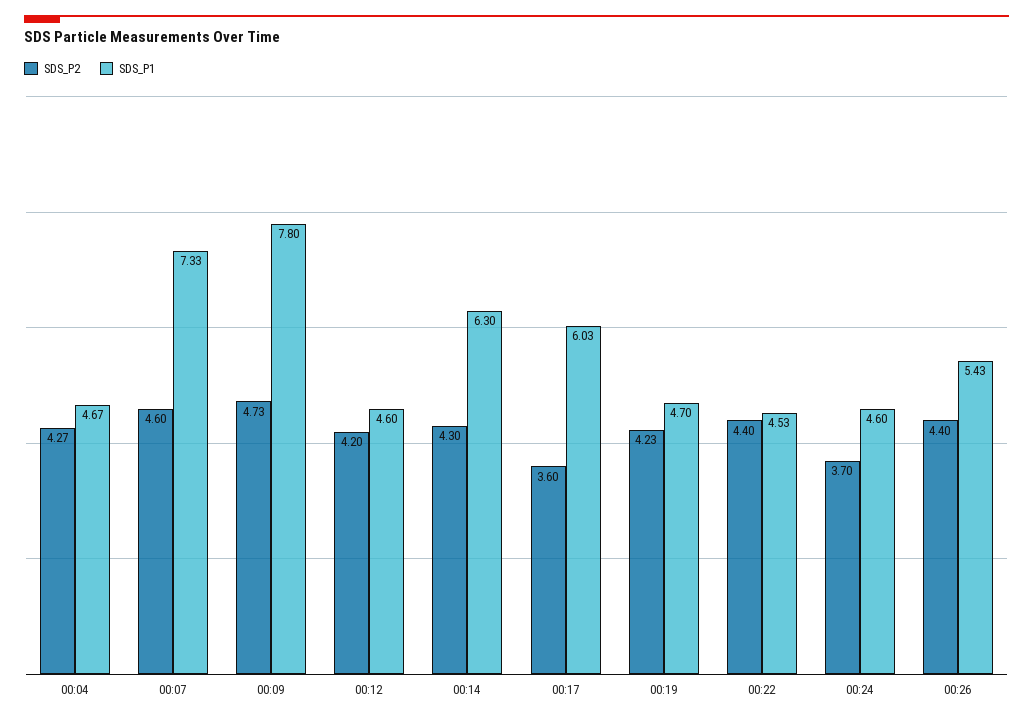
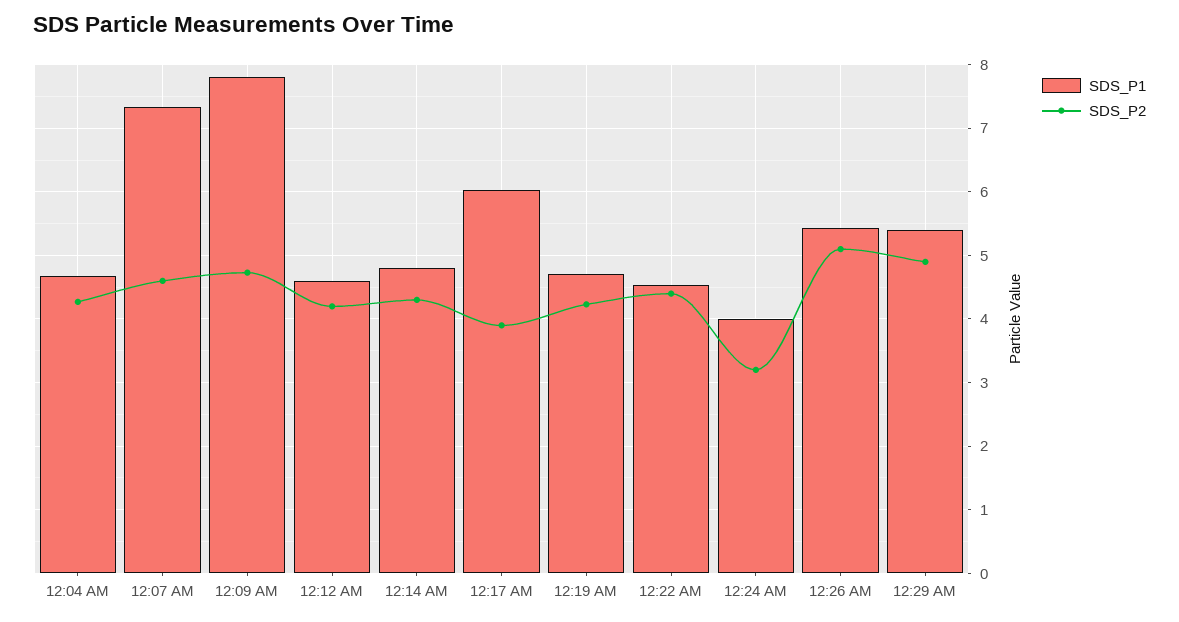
SDS_P1, 00:14: 6.3 -> 4.8
SDS_P2, 00:17: 3.6 -> 3.9
SDS_P2, 00:24: 3.7 -> 3.2
SDS_P1, 00:24: 4.6 -> 4
SDS_P2, 00:26: 4.4 -> 5.1
SDS_P1, 12:29 AM: none -> 5.4
SDS_P2, 12:29 AM: none -> 4.9

